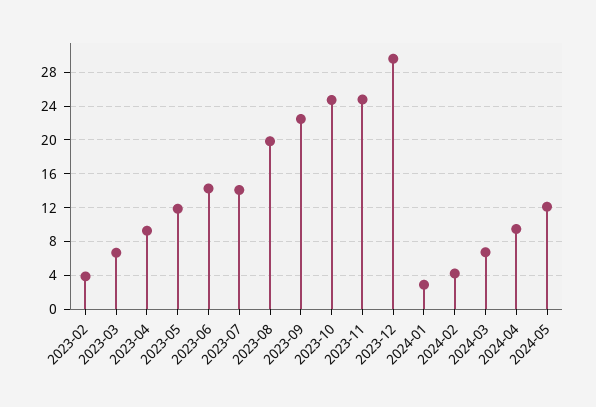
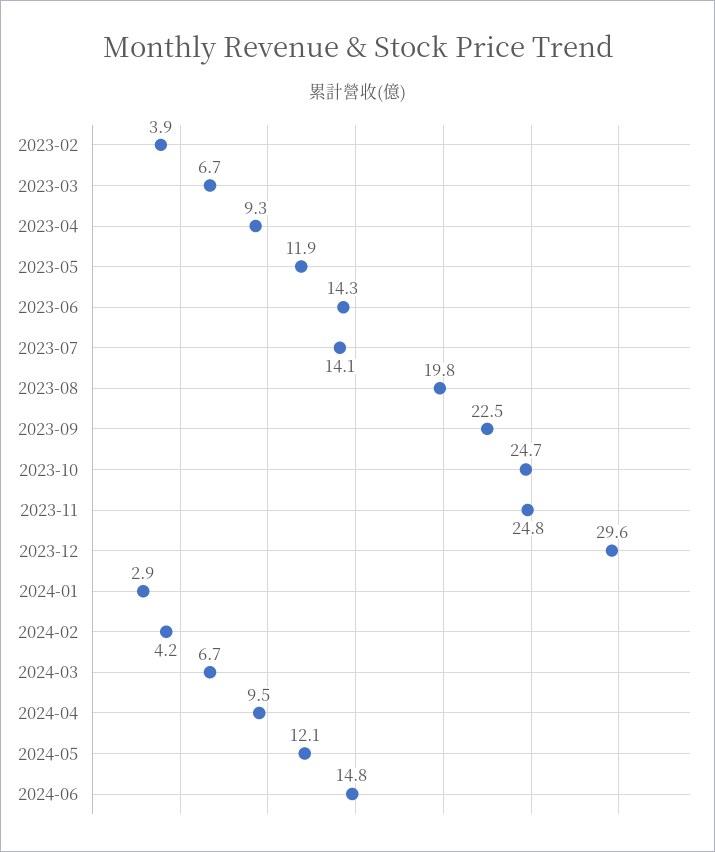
2024-06: none -> 14.8

